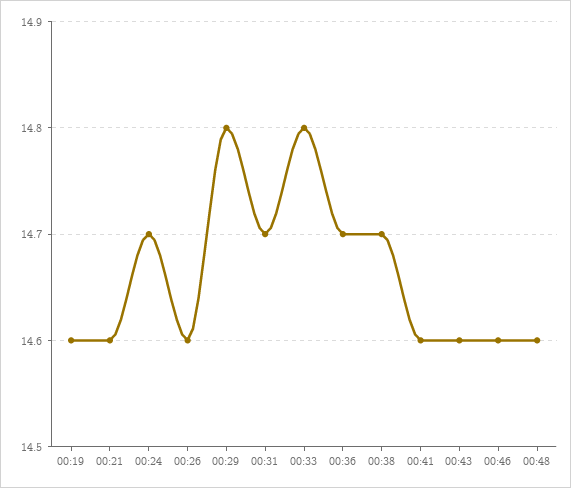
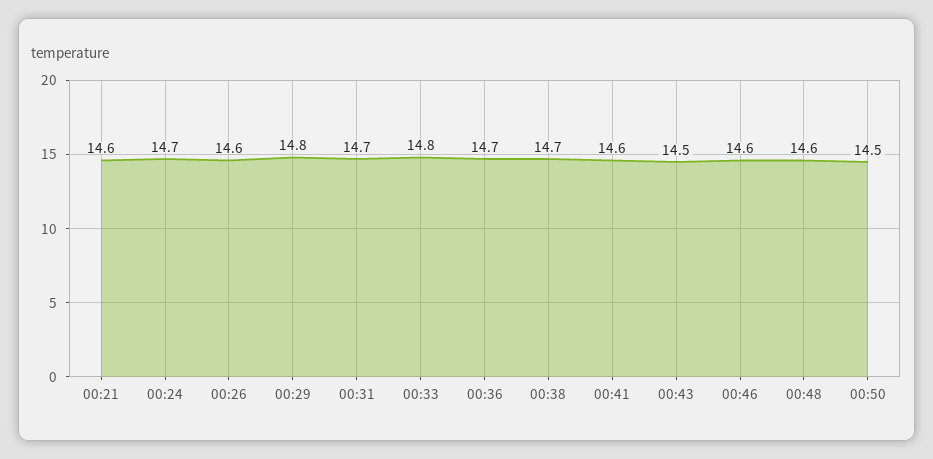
00:19: 14.6 -> none
00:43: 14.6 -> 14.5
00:50: none -> 14.5

